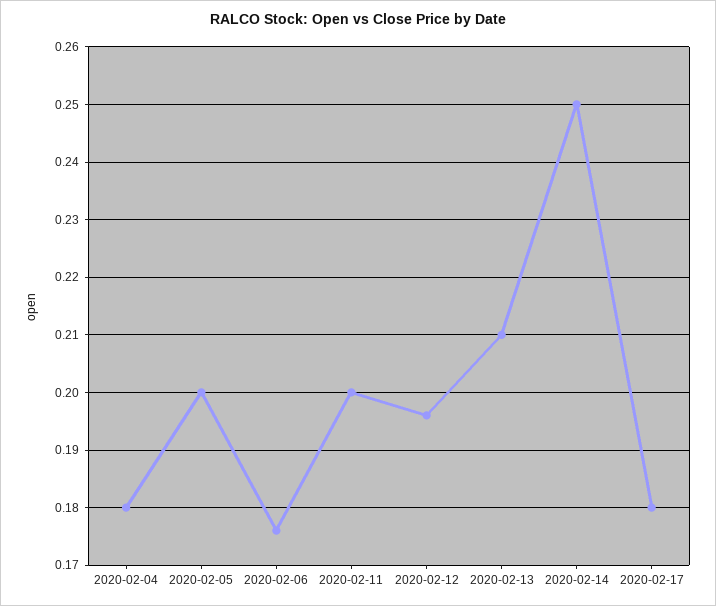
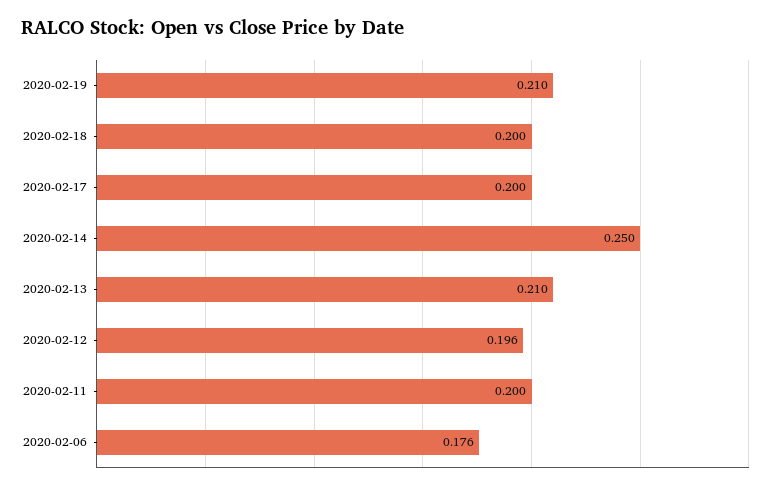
2020-02-04: 0.18 -> none
2020-02-05: 0.2 -> none
2020-02-17: 0.18 -> 0.2
2020-02-19: none -> 0.21
2020-02-18: none -> 0.2

